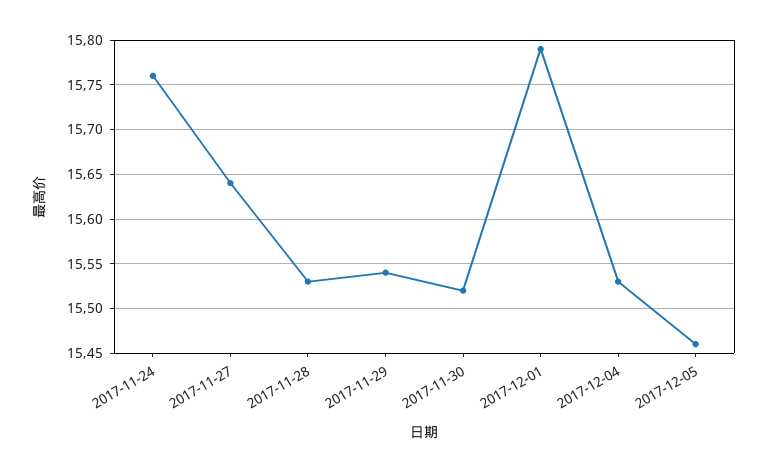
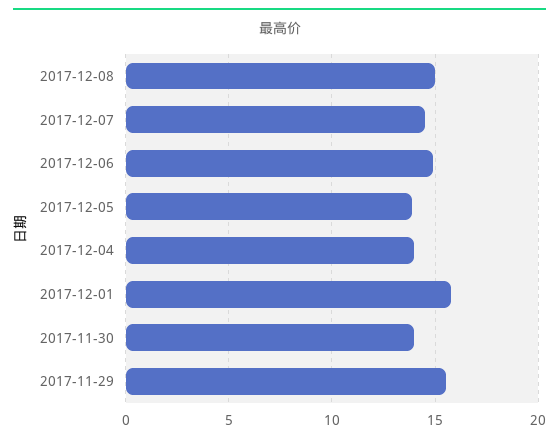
2017-11-24: 15.76 -> none
2017-11-27: 15.64 -> none
2017-11-28: 15.53 -> none
2017-11-30: 15.52 -> 14
2017-12-04: 15.53 -> 14
2017-12-05: 15.46 -> 14
2017-12-08: none -> 15
2017-12-07: none -> 14.5
2017-12-06: none -> 15

